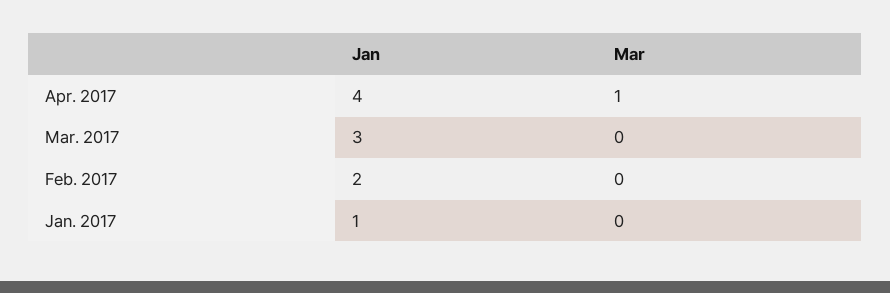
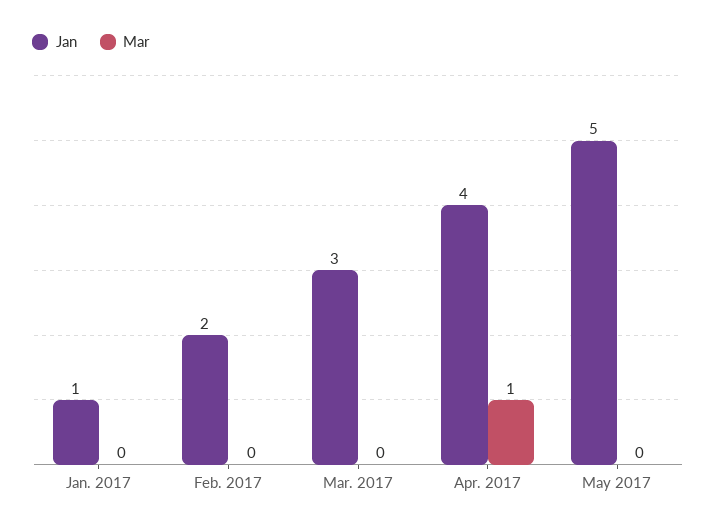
Jan, May 2017: none -> 5
Mar, May 2017: none -> 0

